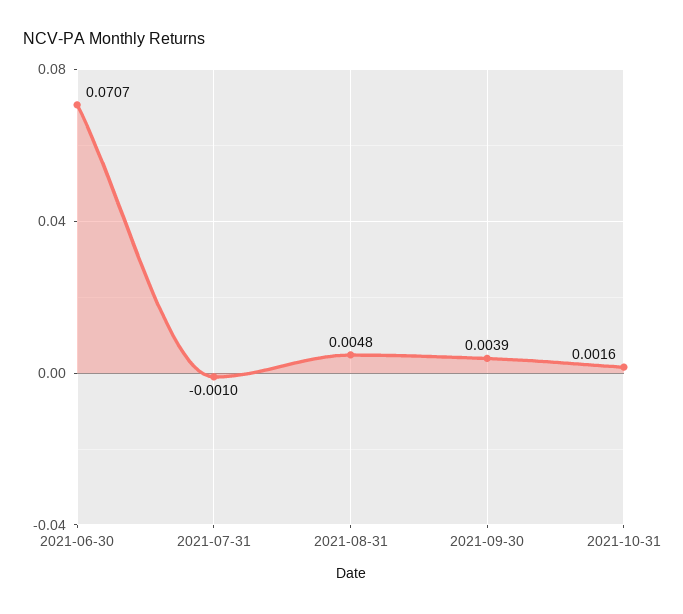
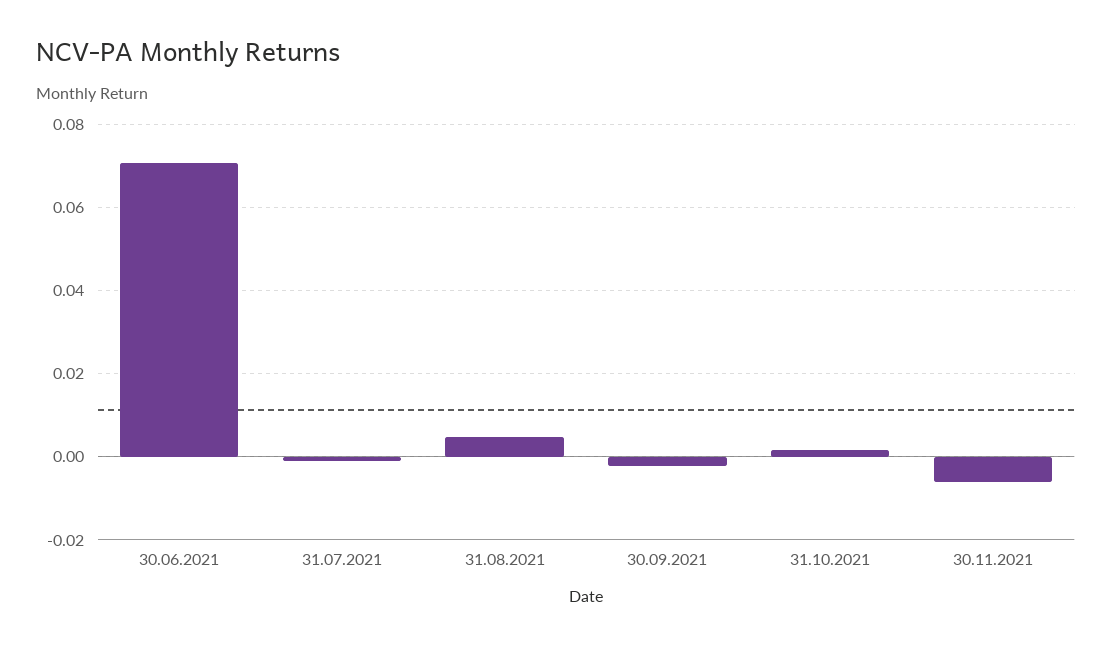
2021-09-30: 0.0039 -> -0.002
30.11.2021: none -> -0.006

